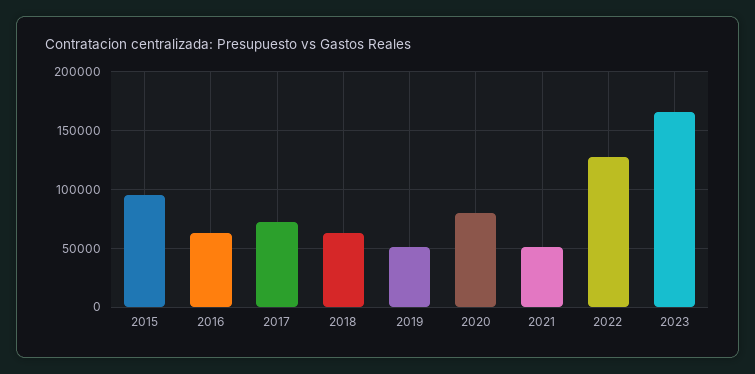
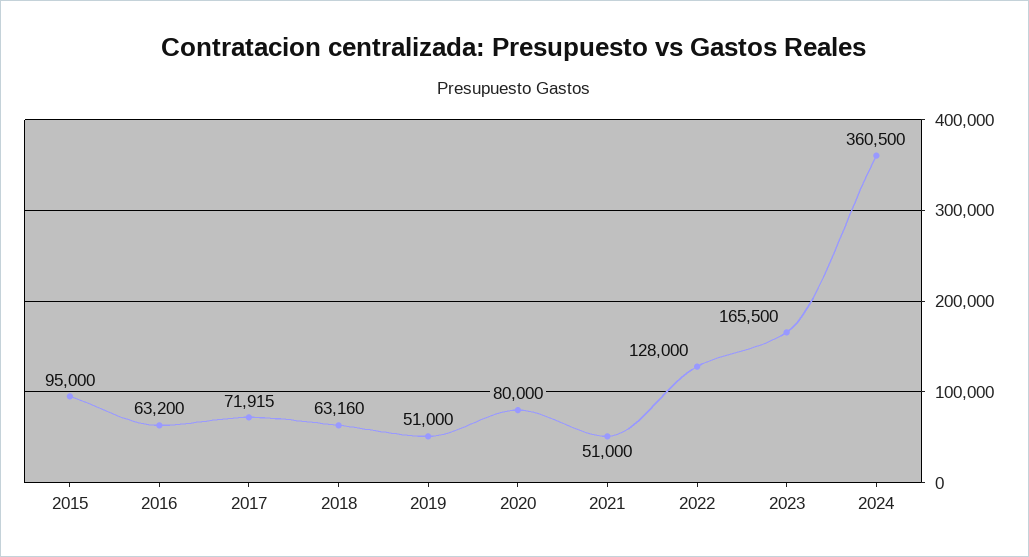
2024: none -> 360500

